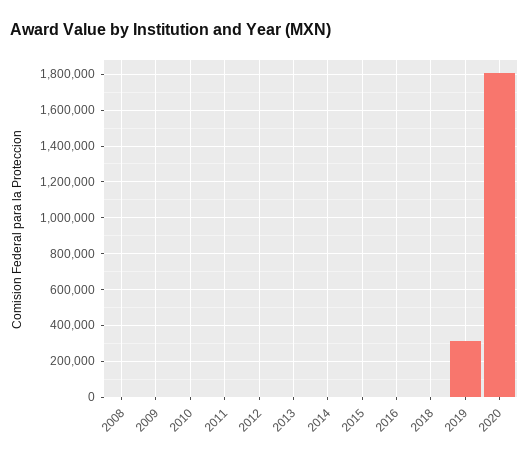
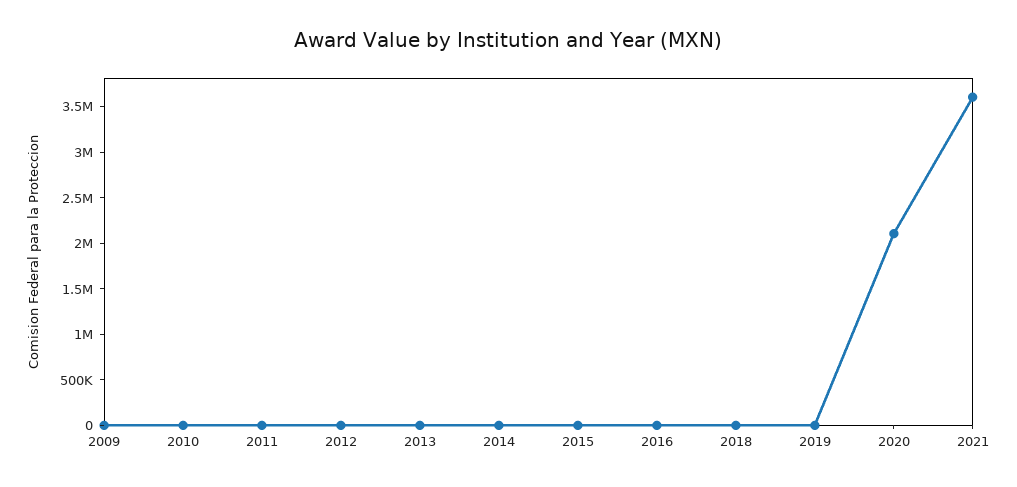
2008: 0 -> none
2019: 300000 -> 0
2020: 1800000 -> 2100000
2021: none -> 3600000

